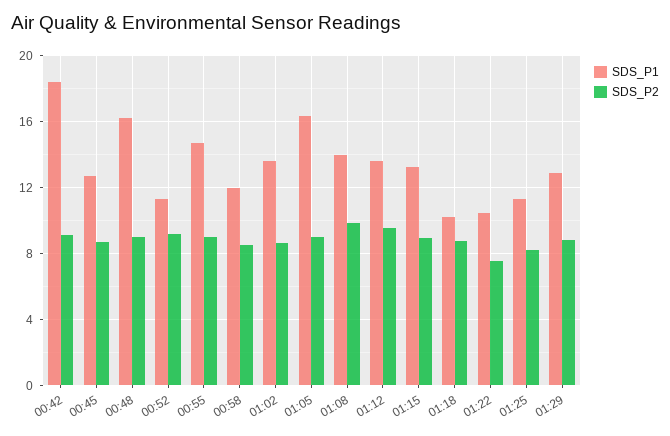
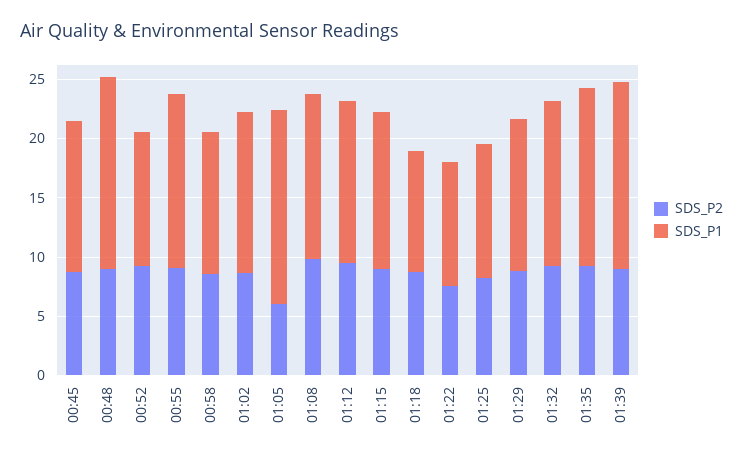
SDS_P1, 00:42: 18.5 -> none
SDS_P2, 00:42: 9 -> none
SDS_P2, 01:05: 9 -> 6
SDS_P2, 01:32: none -> 9
SDS_P1, 01:32: none -> 14
SDS_P2, 01:35: none -> 9
SDS_P1, 01:35: none -> 15
SDS_P2, 01:39: none -> 9
SDS_P1, 01:39: none -> 16

